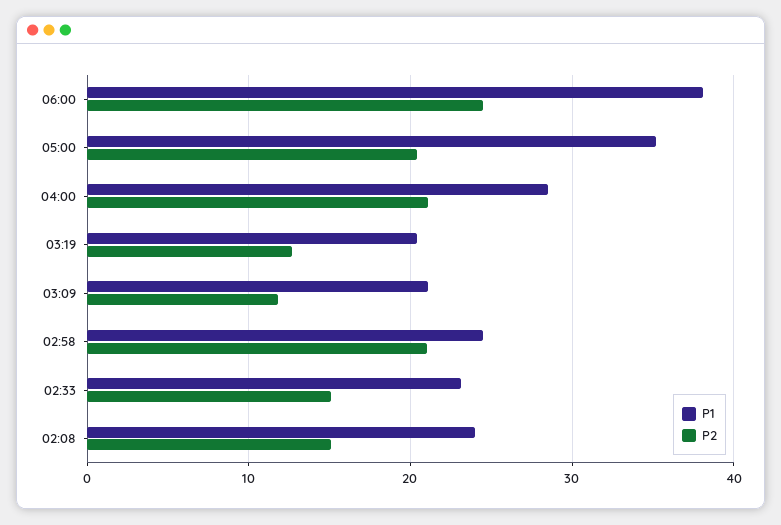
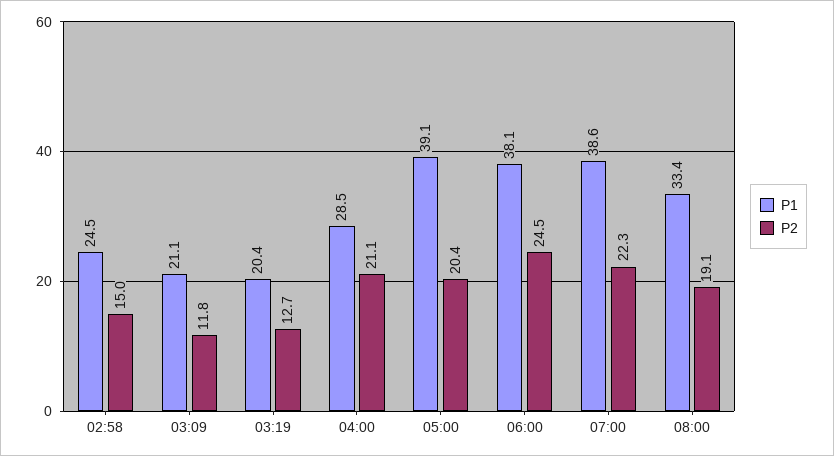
P1, 05:00: 35 -> 39.1
P2, 02:58: 21 -> 15
P1, 02:33: 23 -> none
P2, 02:33: 15 -> none
P1, 02:08: 24 -> none
P2, 02:08: 15 -> none
P1, 07:00: none -> 38.6
P2, 07:00: none -> 22.3
P1, 08:00: none -> 33.4
P2, 08:00: none -> 19.1

